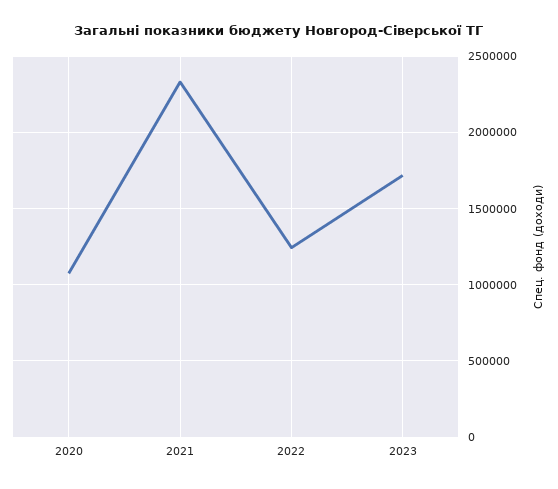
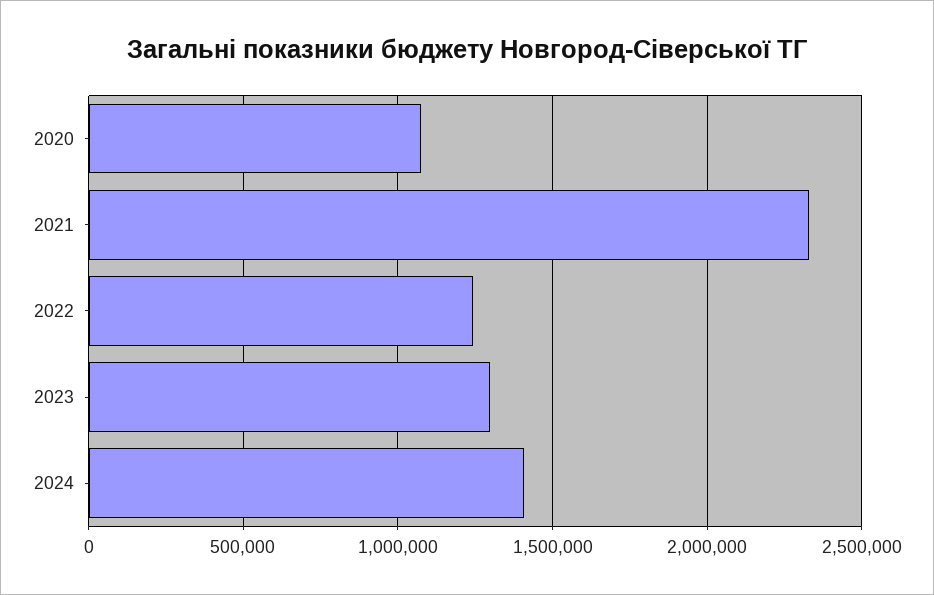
2023: 1700000 -> 1300000
2024: none -> 1400000

